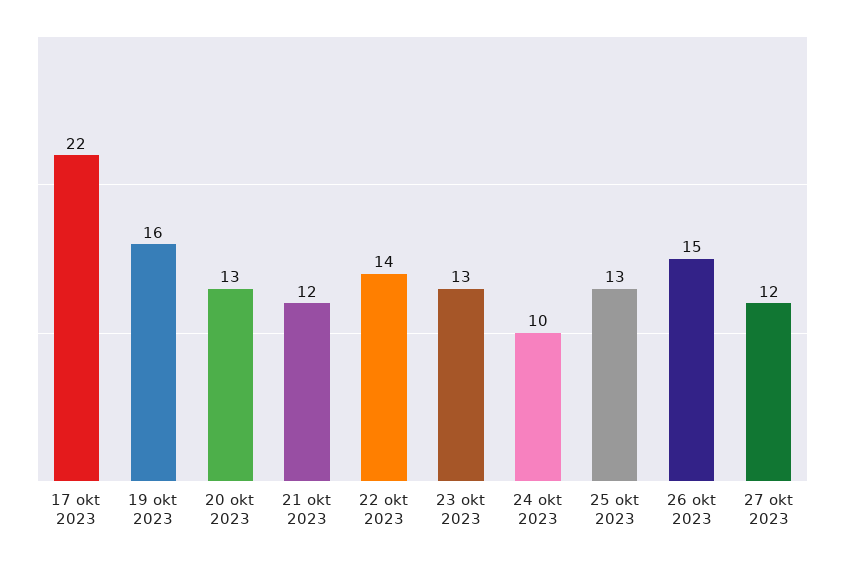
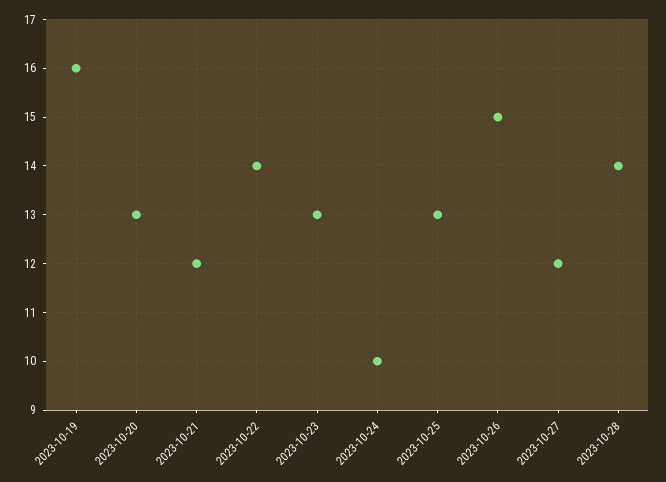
17 okt 2023: 22 -> none
2023-10-28: none -> 14

